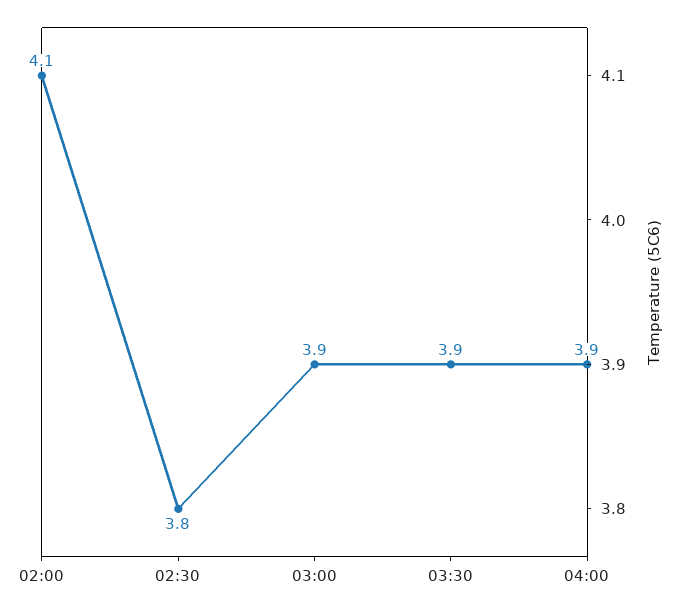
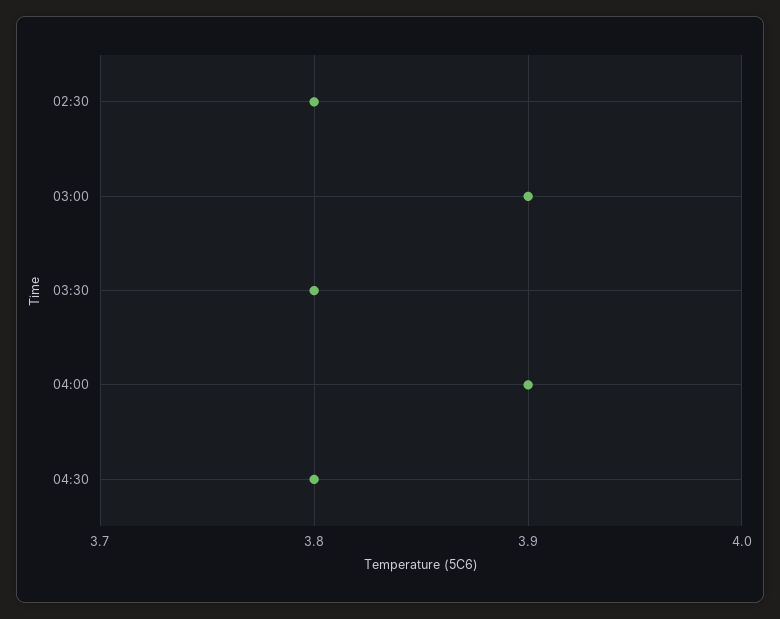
02:00: 4.1 -> none
03:30: 3.9 -> 3.8
04:30: none -> 3.8

